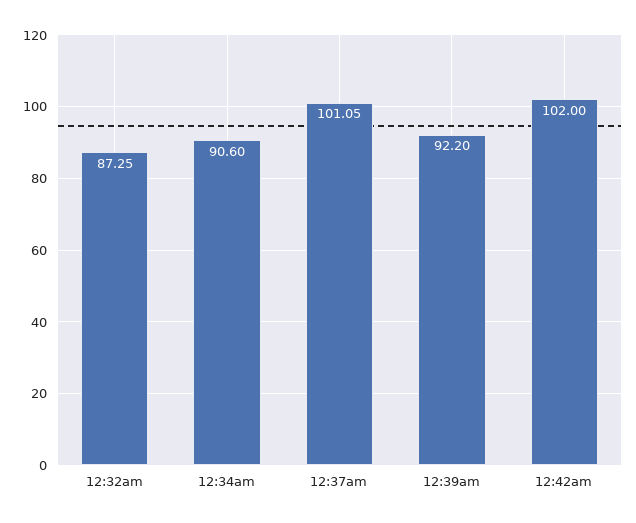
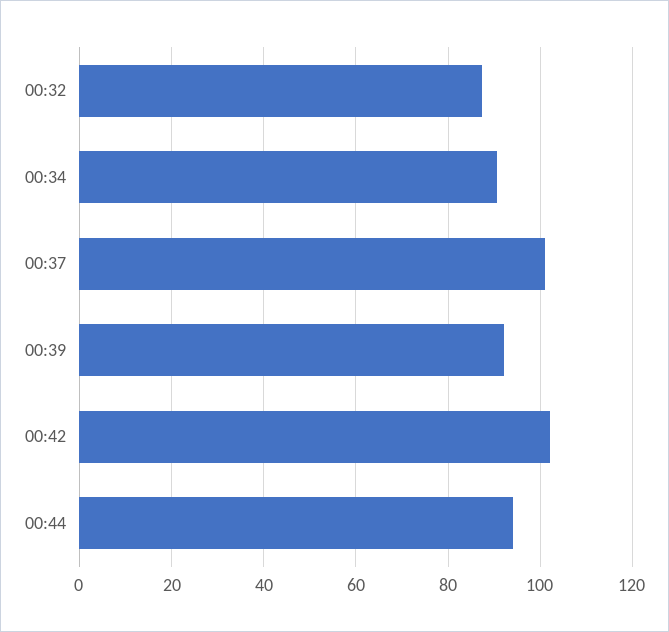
00:44: none -> 94

